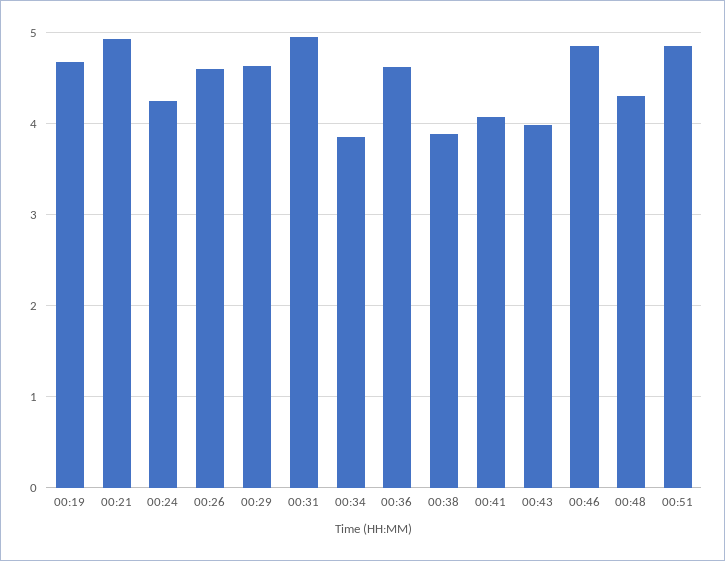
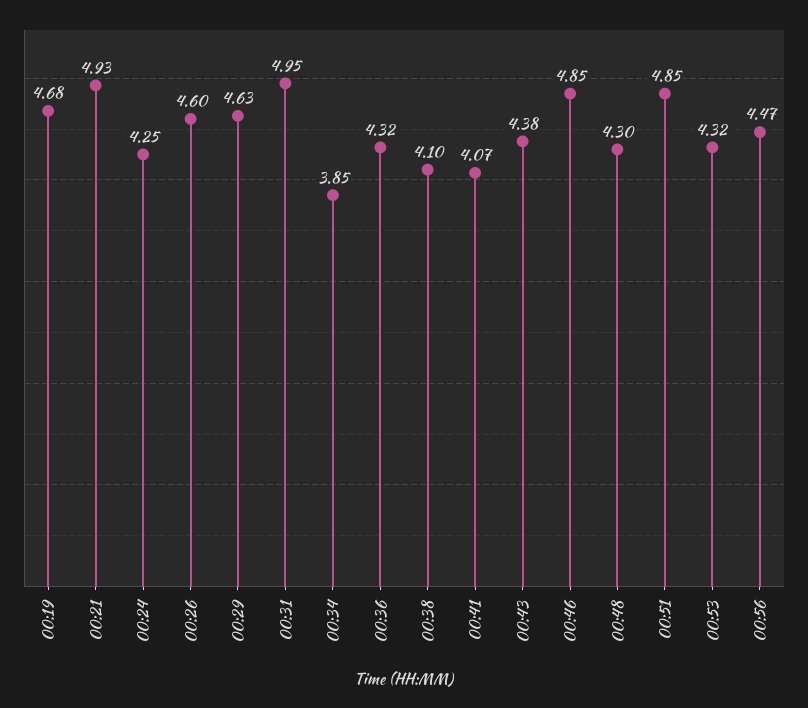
00:36: 4.6 -> 4.32
00:38: 3.9 -> 4.1
00:43: 4 -> 4.38
00:53: none -> 4.32
00:56: none -> 4.47

